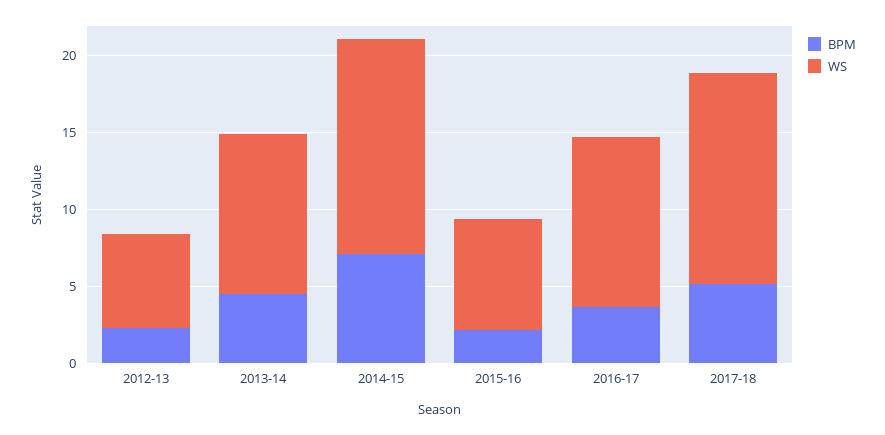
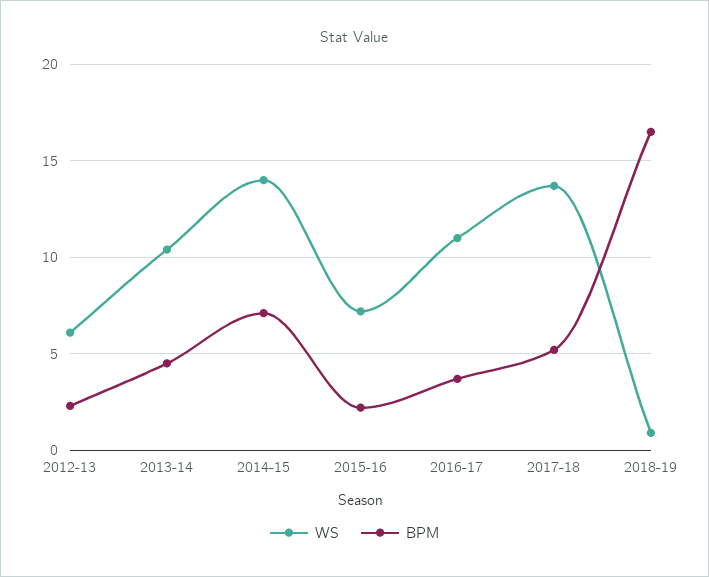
WS, 2018-19: none -> 1
BPM, 2018-19: none -> 16.5

